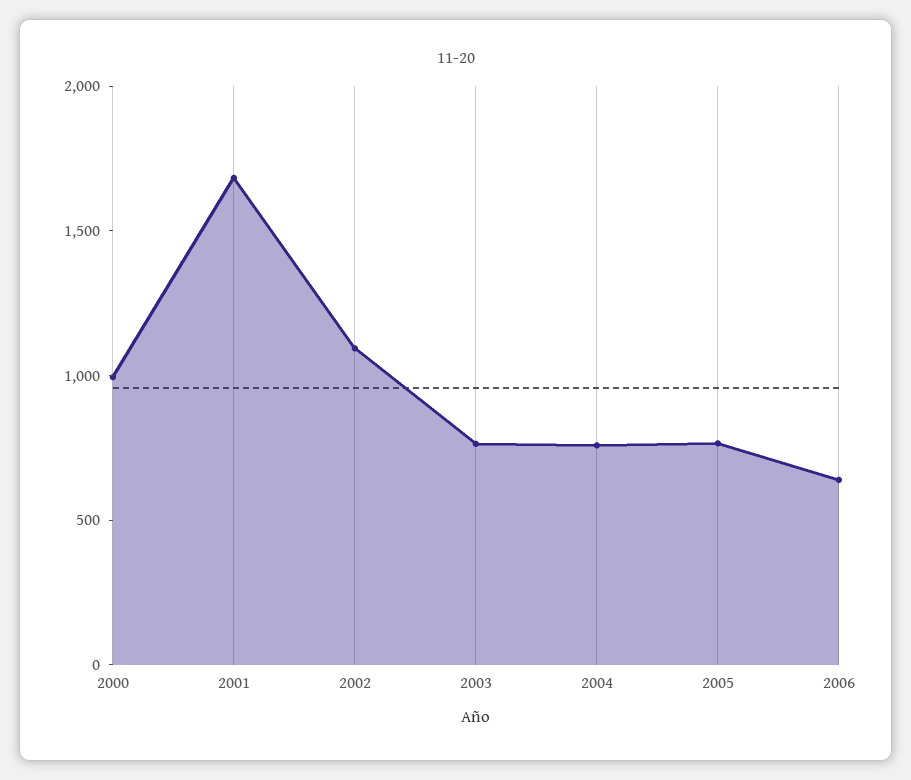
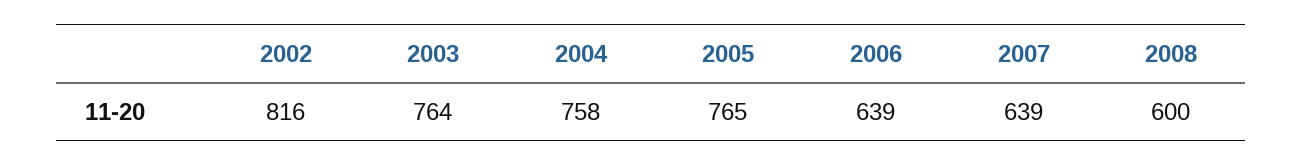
2000: 1000 -> none
2001: 1700 -> none
2002: 1100 -> 816
2007: none -> 639
2008: none -> 600

